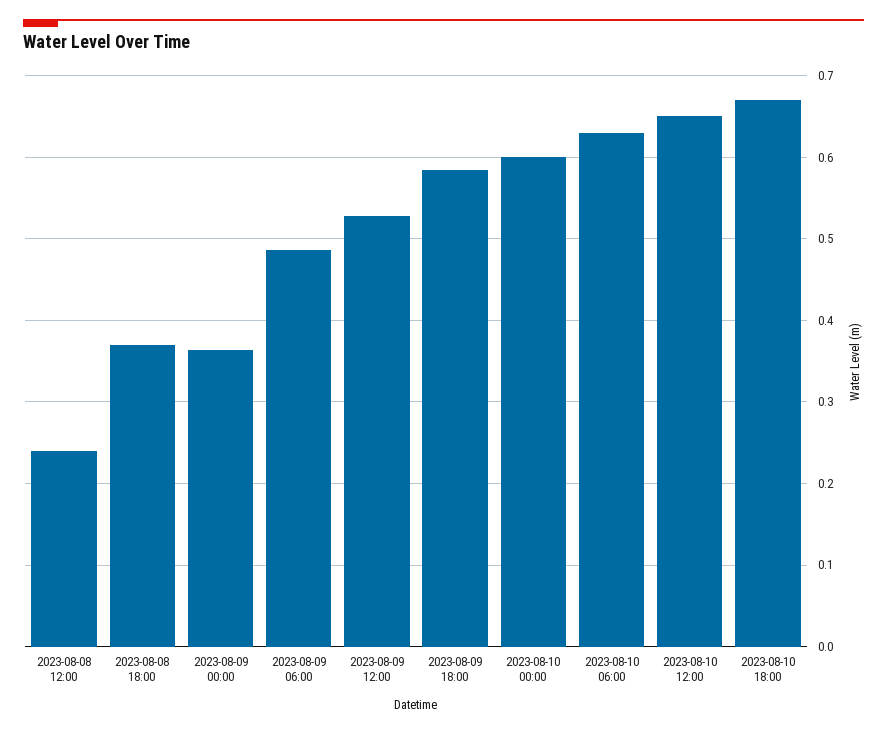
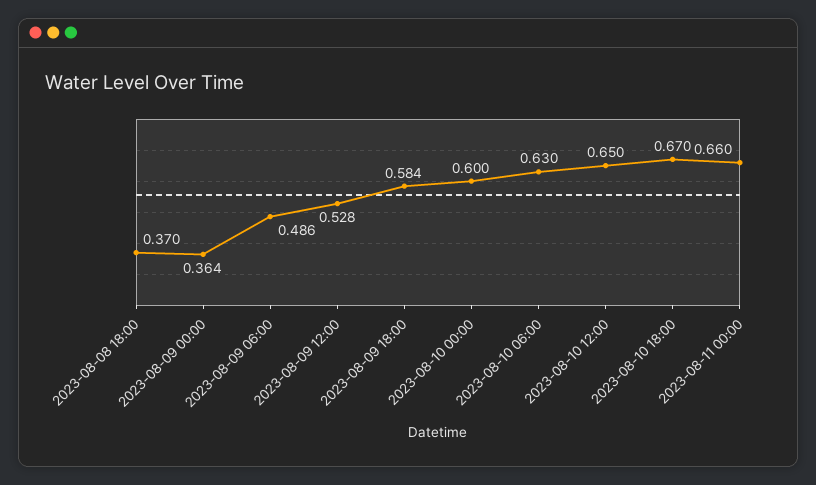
2023-08-08 12:00: 0.24 -> none
2023-08-11 00:00: none -> 0.66

